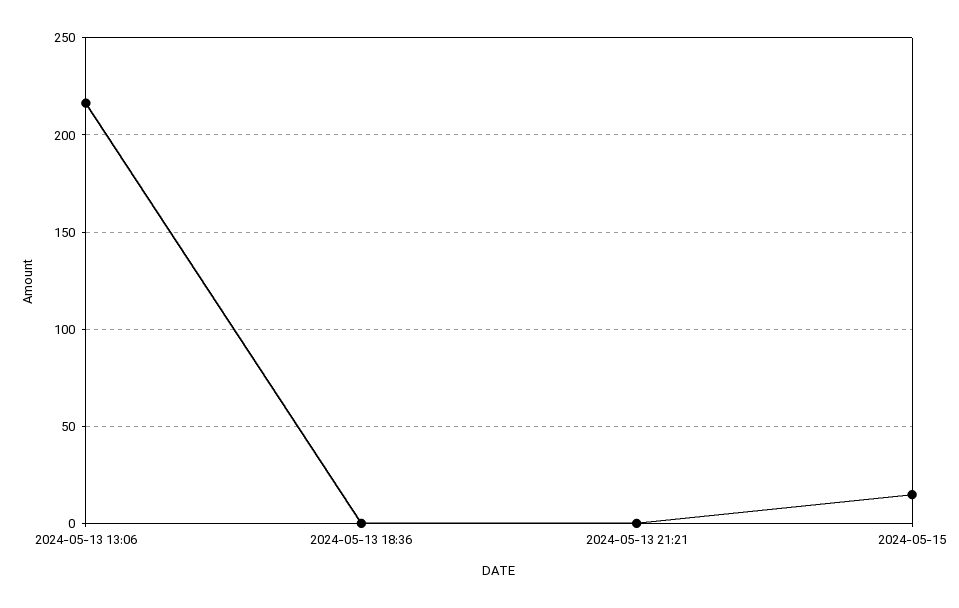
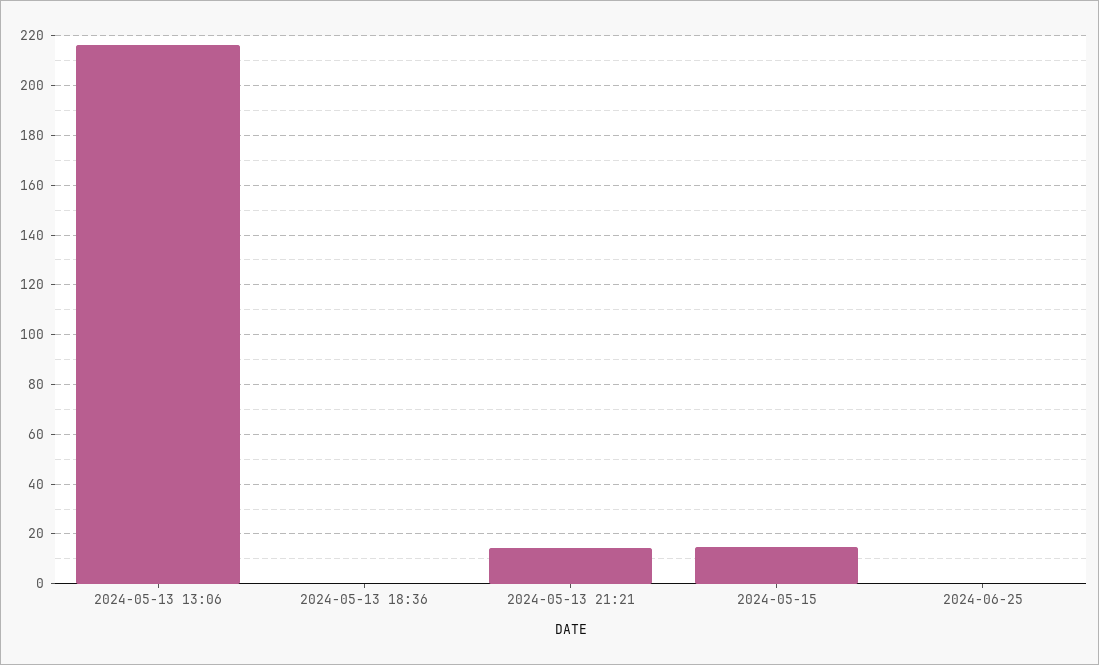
2024-05-13 21:21: 0 -> 15
2024-06-25: none -> 0

